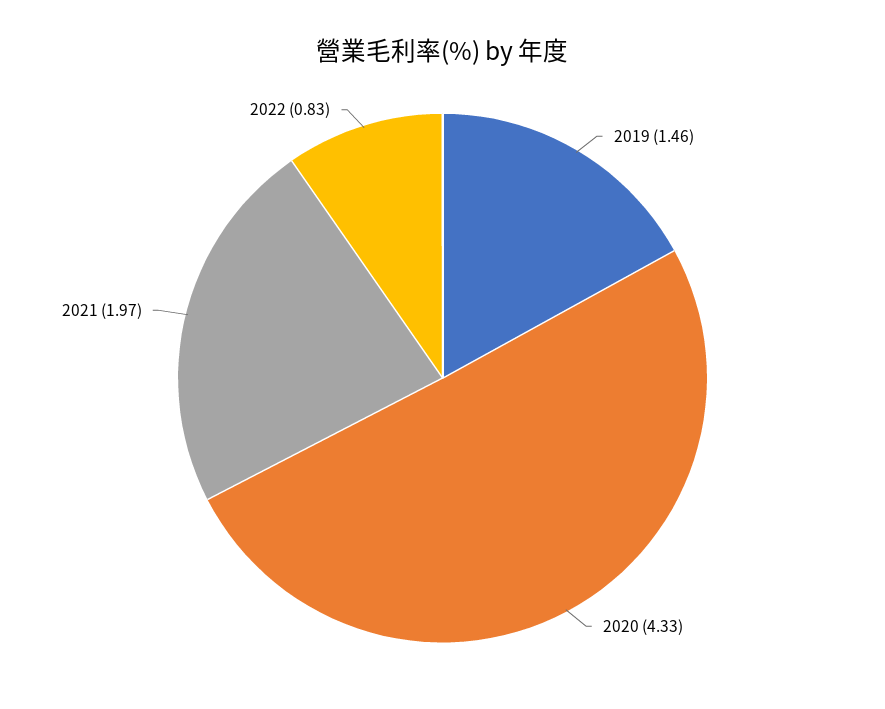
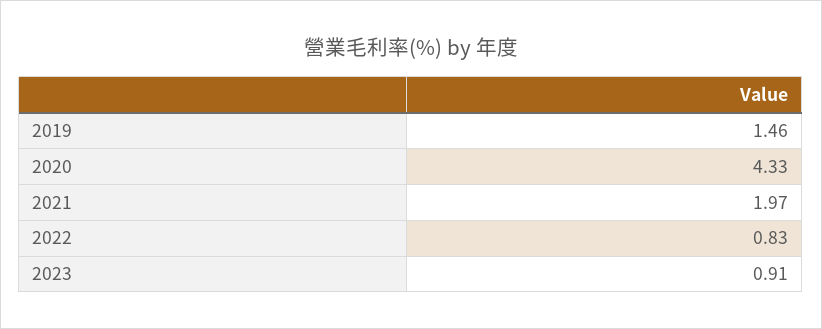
2023: none -> 0.91

